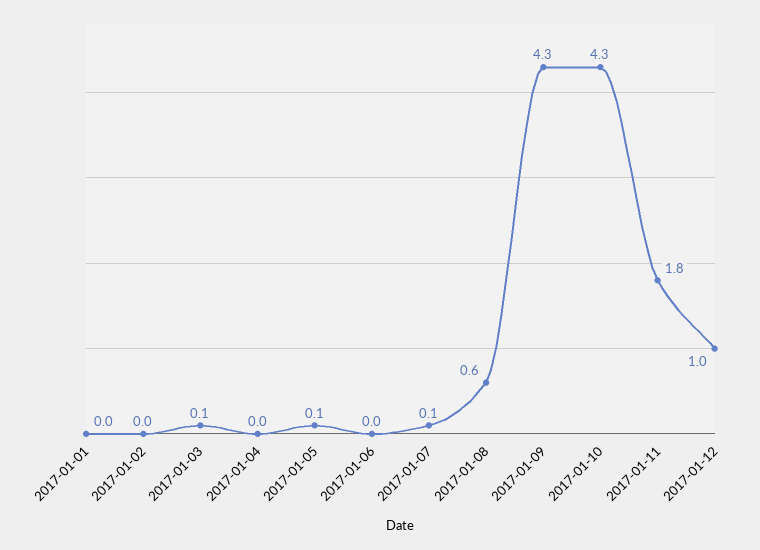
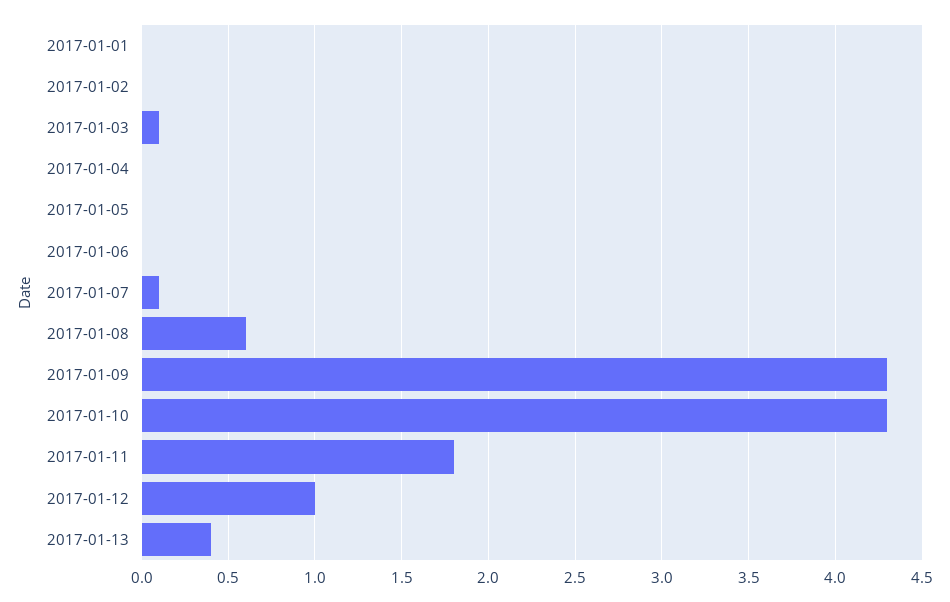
2017-01-05: 0.1 -> 0
2017-01-13: none -> 0.4

